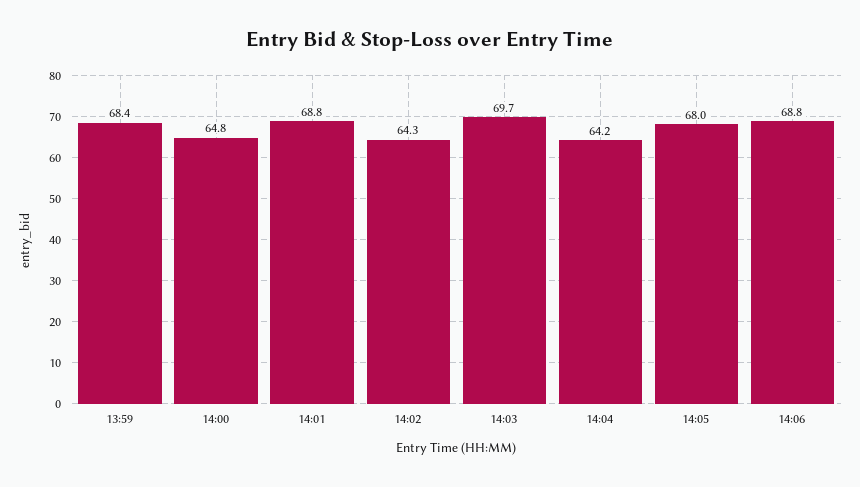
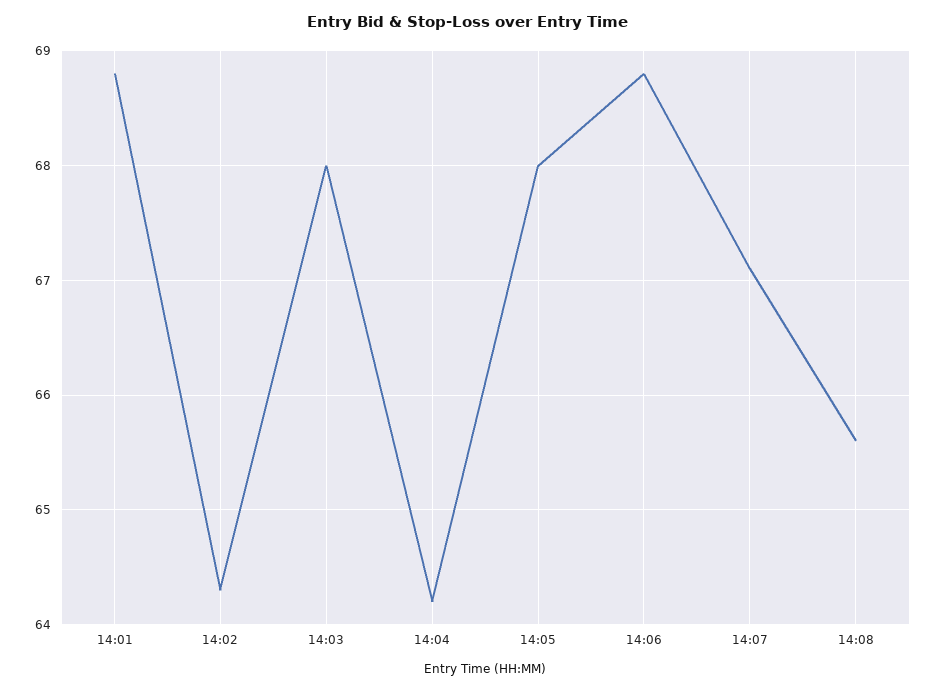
13:59: 68.4 -> none
14:00: 64.8 -> none
14:03: 69.7 -> 68
14:07: none -> 67.1
14:08: none -> 65.6

